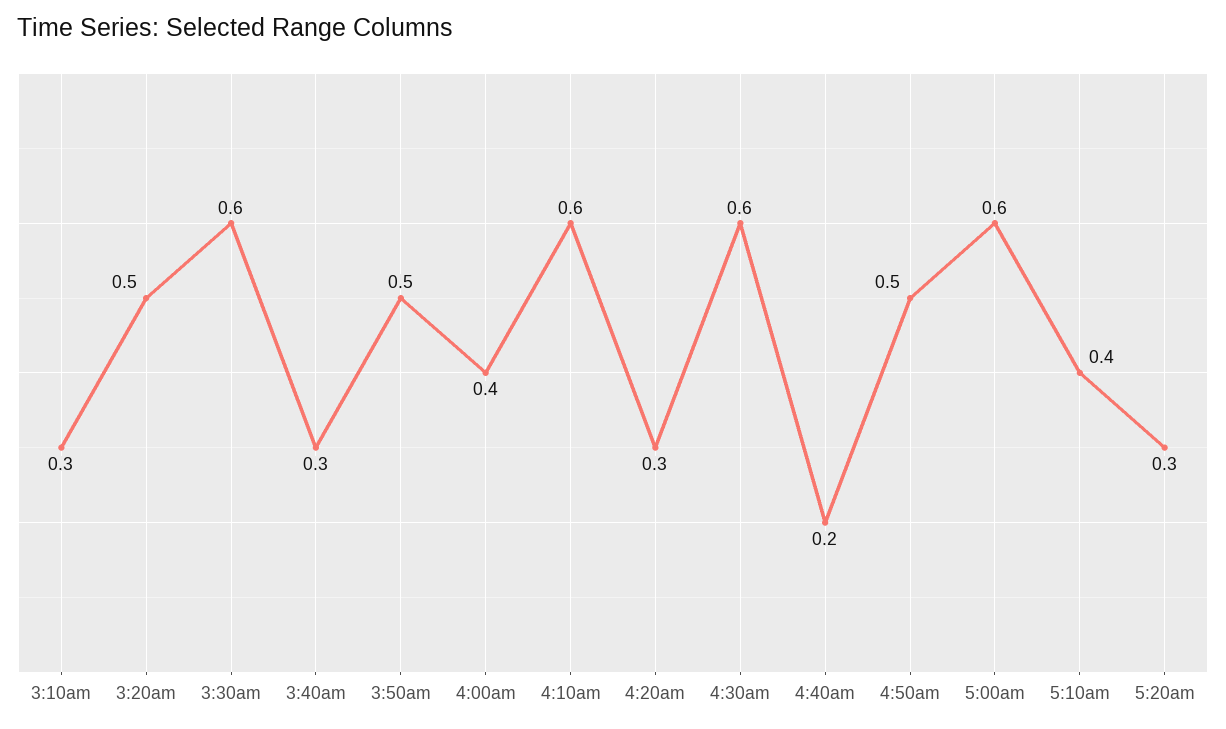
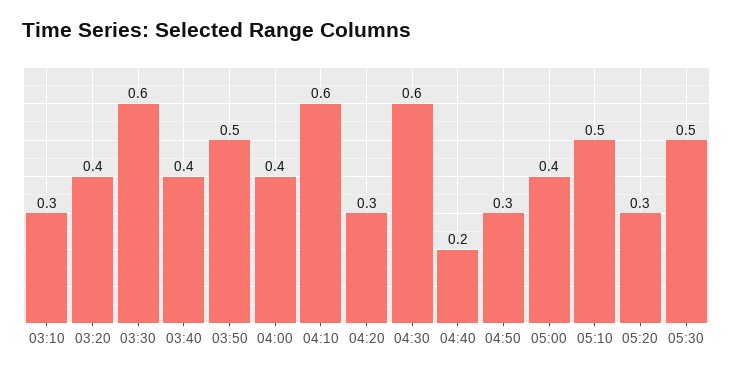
3:20am: 0.5 -> 0.4
3:40am: 0.3 -> 0.4
4:50am: 0.5 -> 0.3
5:00am: 0.6 -> 0.4
5:10am: 0.4 -> 0.5
05:30: none -> 0.5

